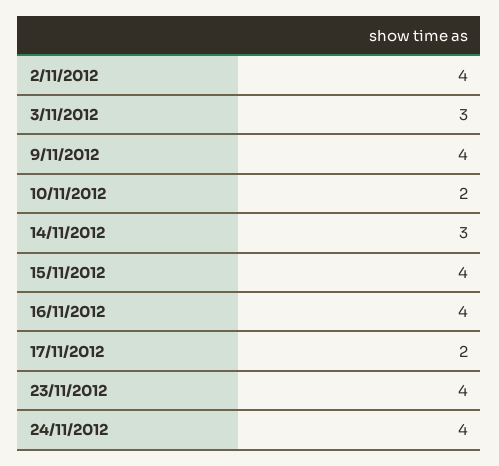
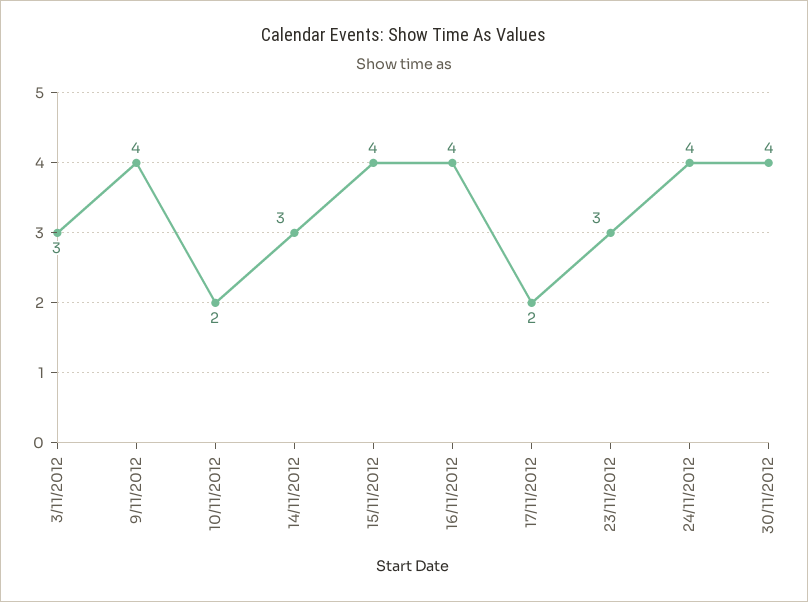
2/11/2012: 4 -> none
23/11/2012: 4 -> 3
30/11/2012: none -> 4

